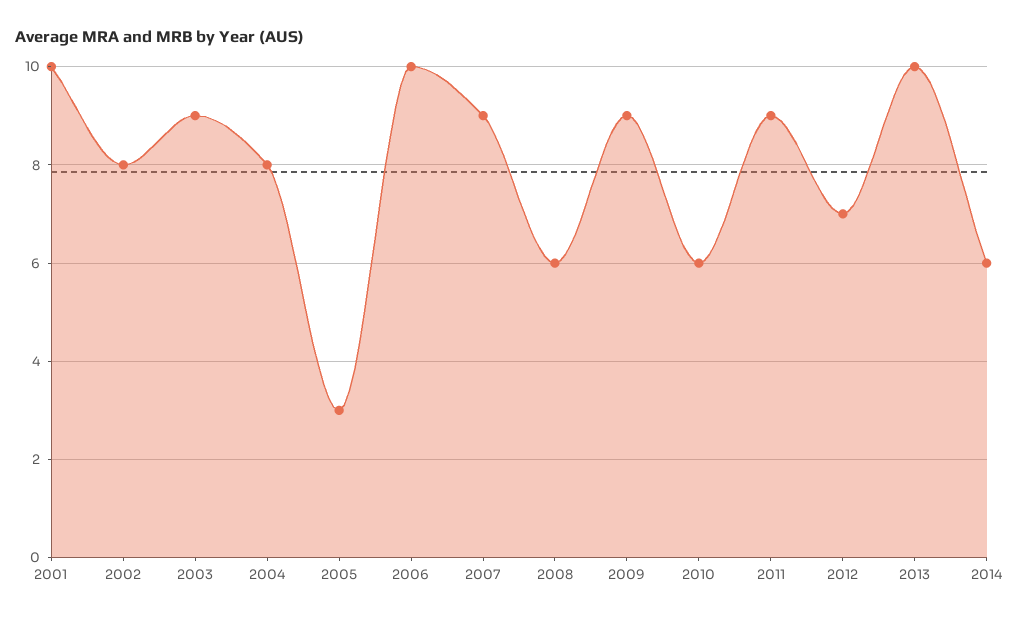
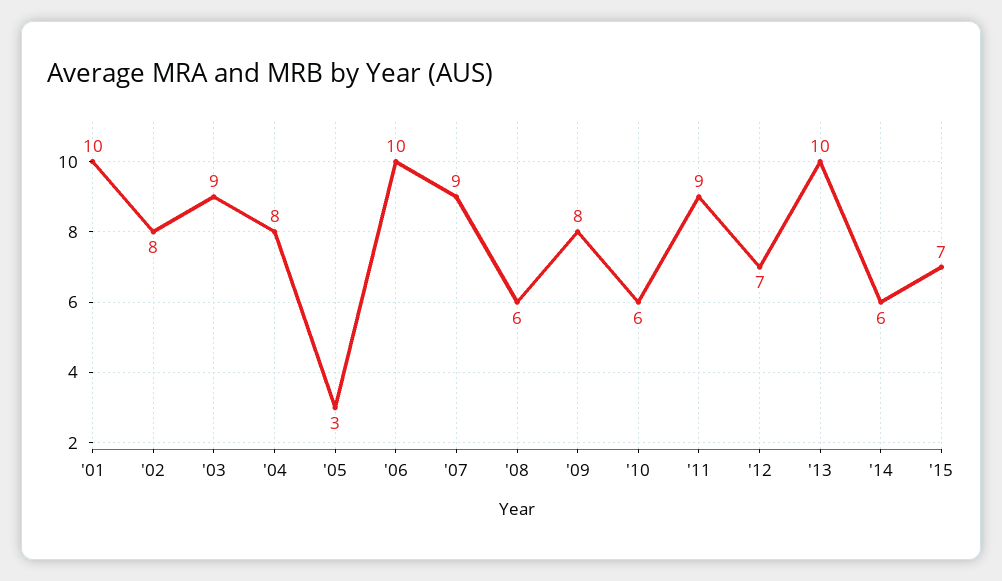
2009: 9 -> 8
'15: none -> 7

